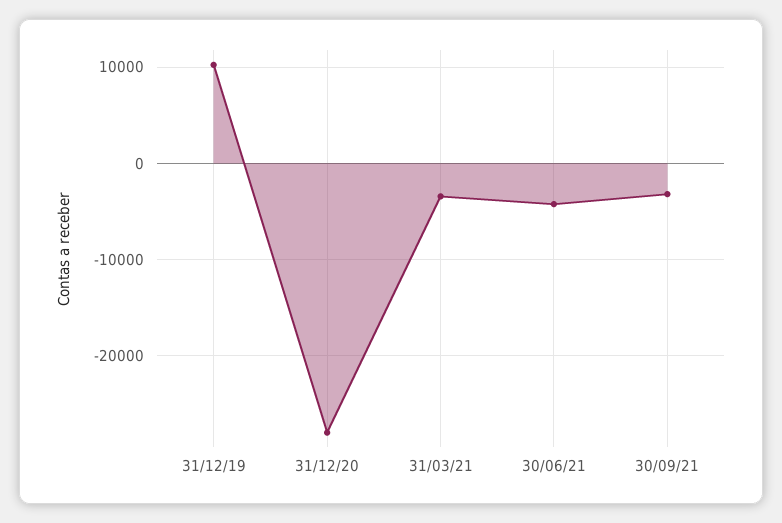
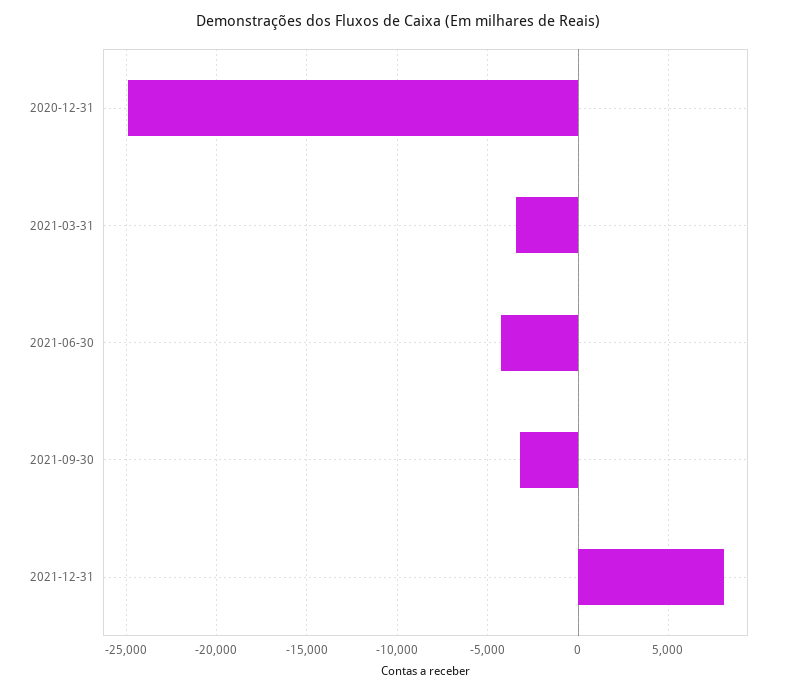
31/12/19: 10000 -> none
31/12/20: -28000 -> -25000
2021-12-31: none -> 8000

